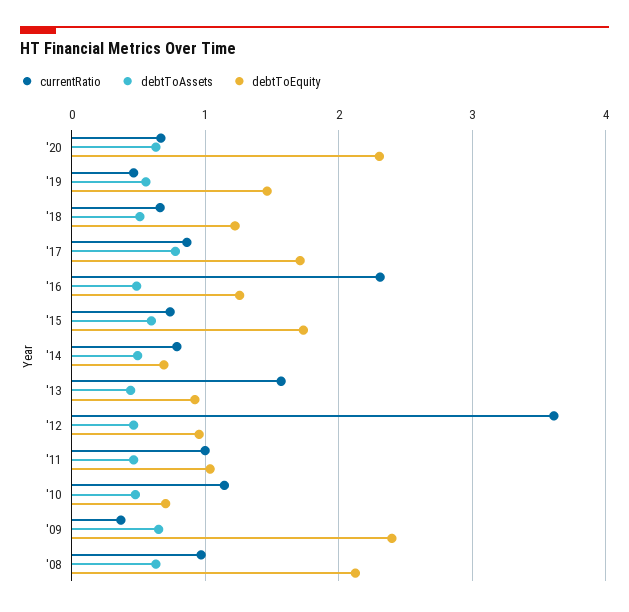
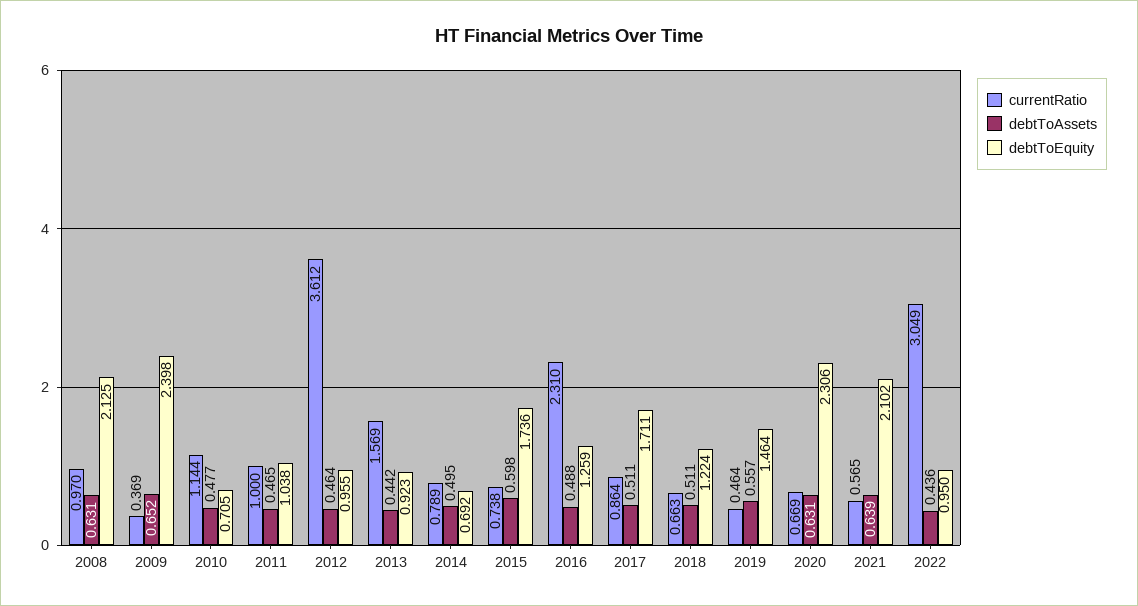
debtToAssets, '17: 0.8 -> 0.511
currentRatio, 2021: none -> 0.565
debtToAssets, 2021: none -> 0.639
debtToEquity, 2021: none -> 2.102
currentRatio, 2022: none -> 3.049
debtToAssets, 2022: none -> 0.436
debtToEquity, 2022: none -> 0.95

